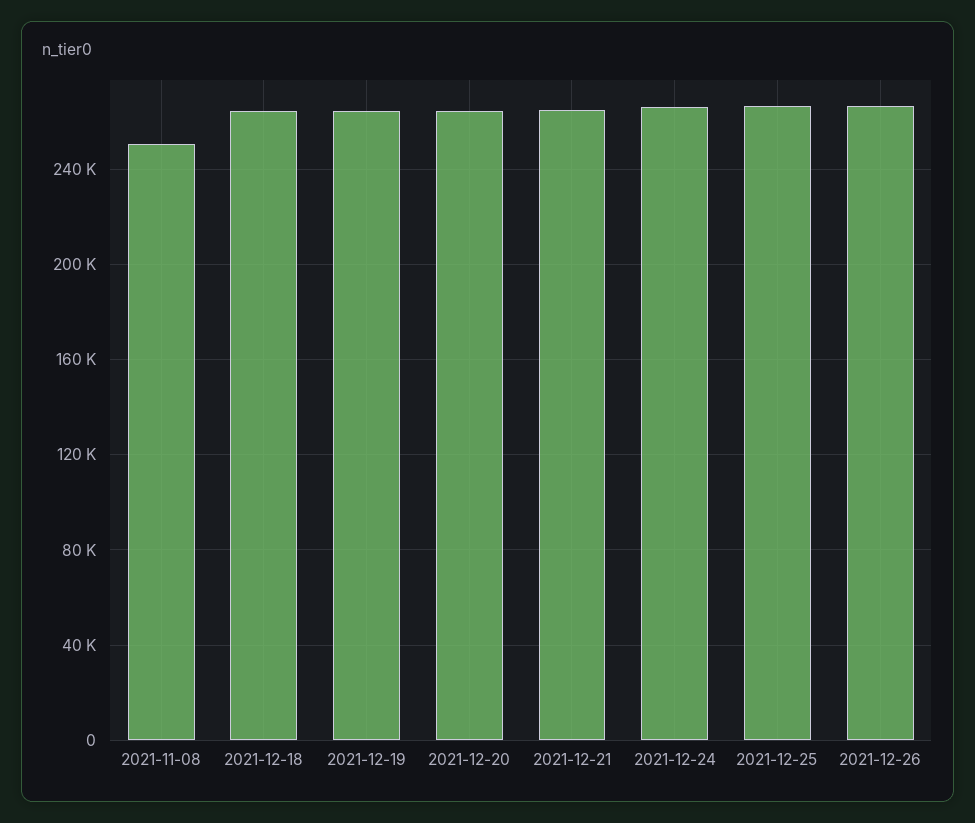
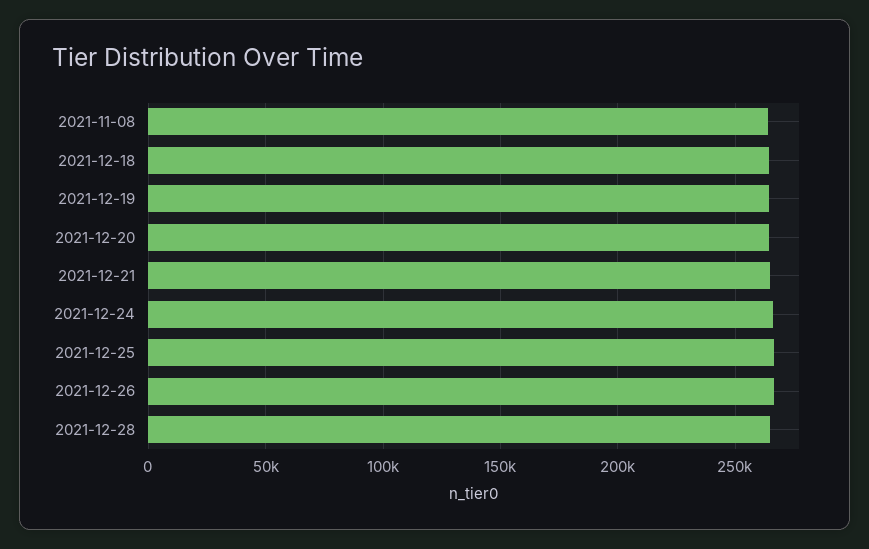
2021-11-08: 250000 -> 265000
2021-12-28: none -> 265000

